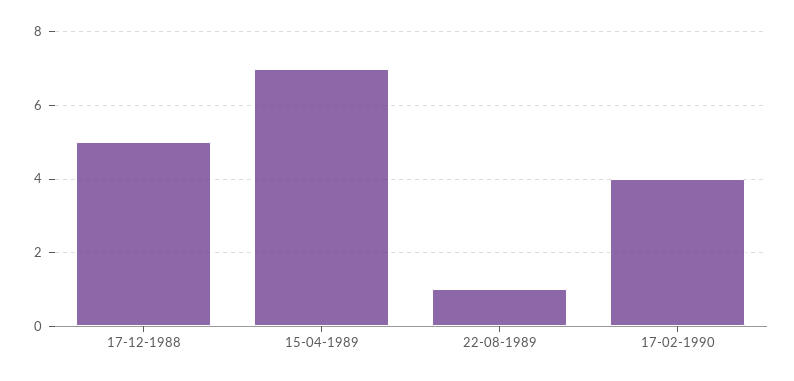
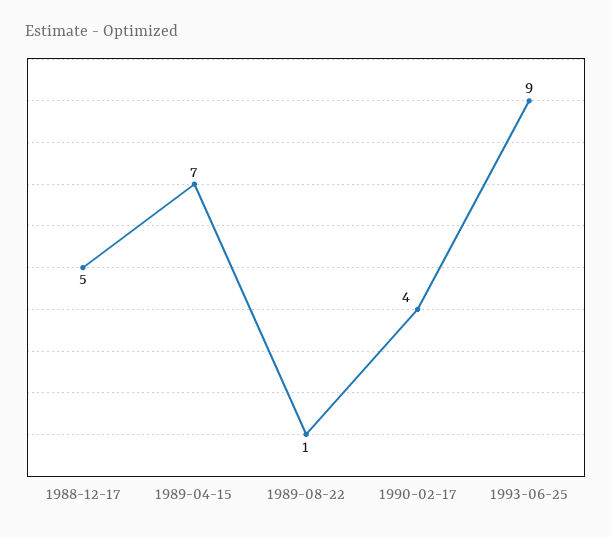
1993-06-25: none -> 9

